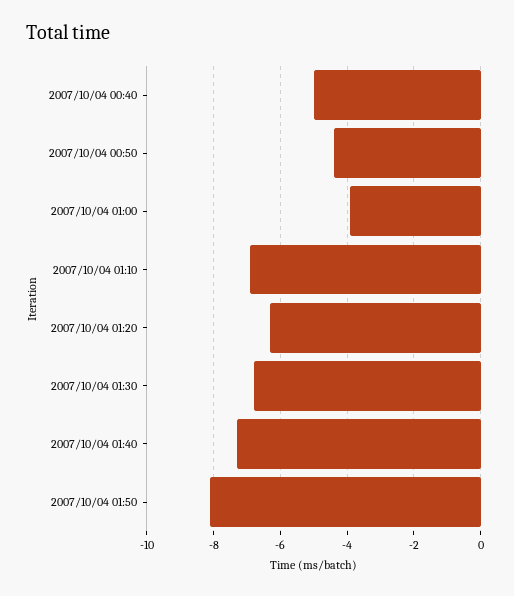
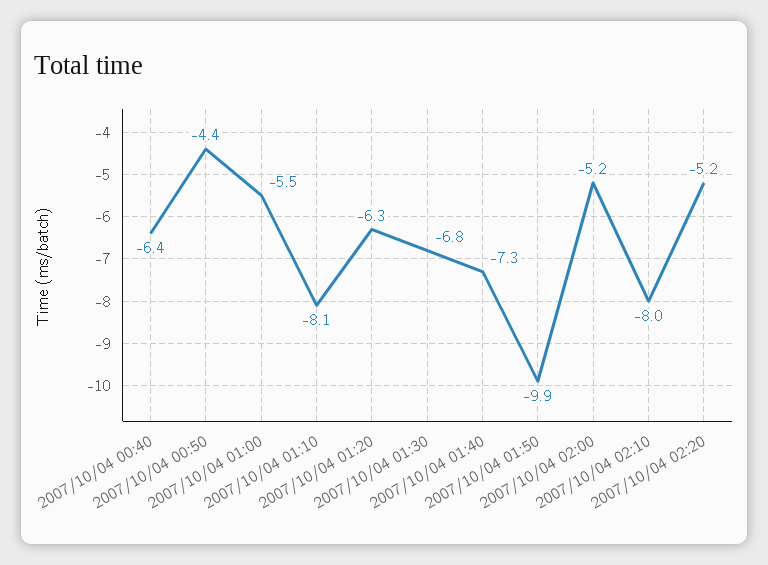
2007/10/04 00:40: -5 -> -6.4
2007/10/04 01:00: -4 -> -5.5
2007/10/04 01:10: -7 -> -8.1
2007/10/04 01:50: -8 -> -9.9
2007/10/04 02:00: none -> -5.2
2007/10/04 02:10: none -> -8
2007/10/04 02:20: none -> -5.2

